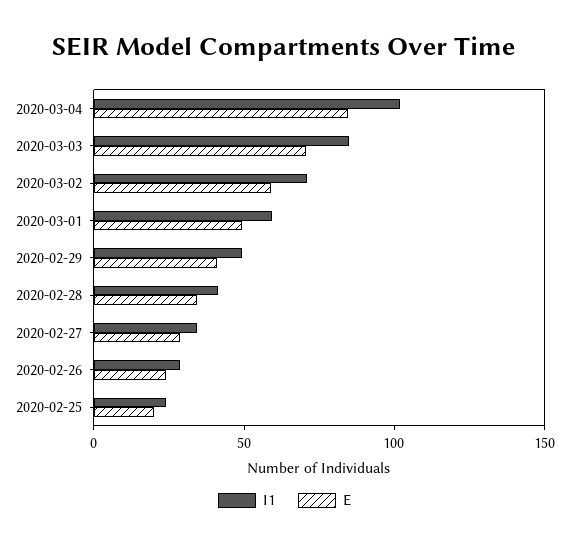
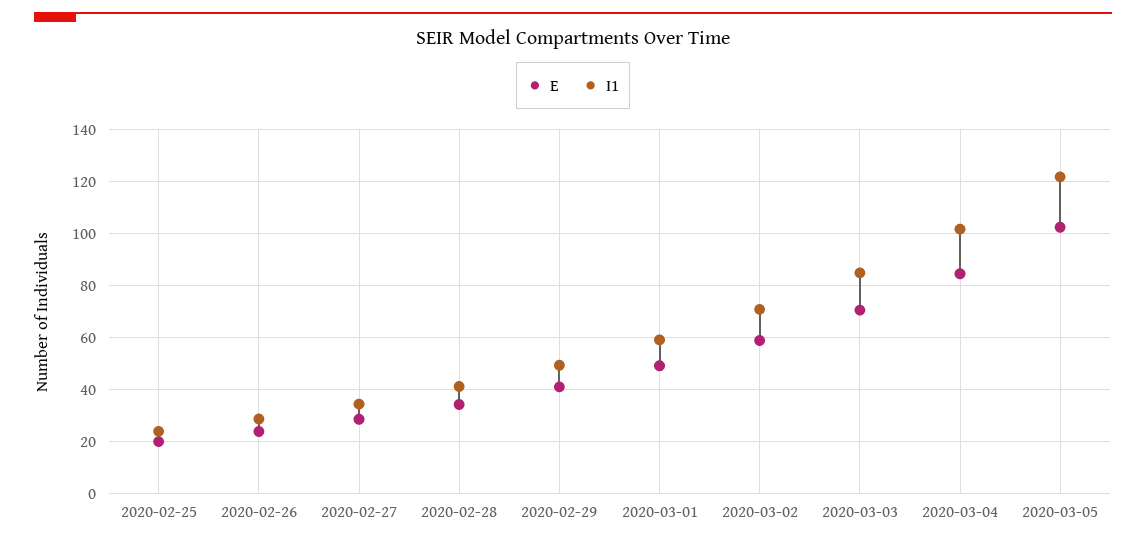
E, 2020-03-05: none -> 102.5
I1, 2020-03-05: none -> 122.5

